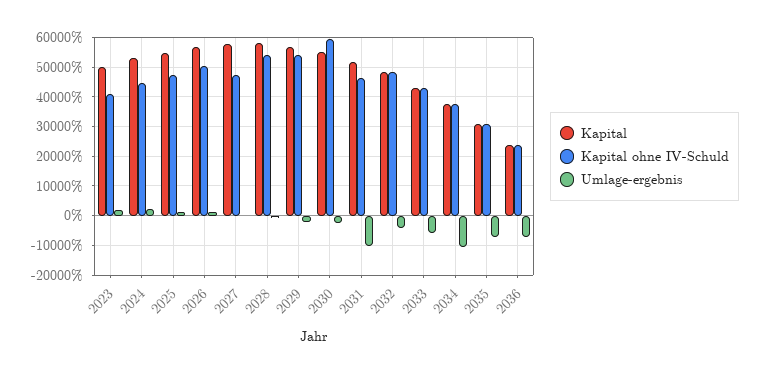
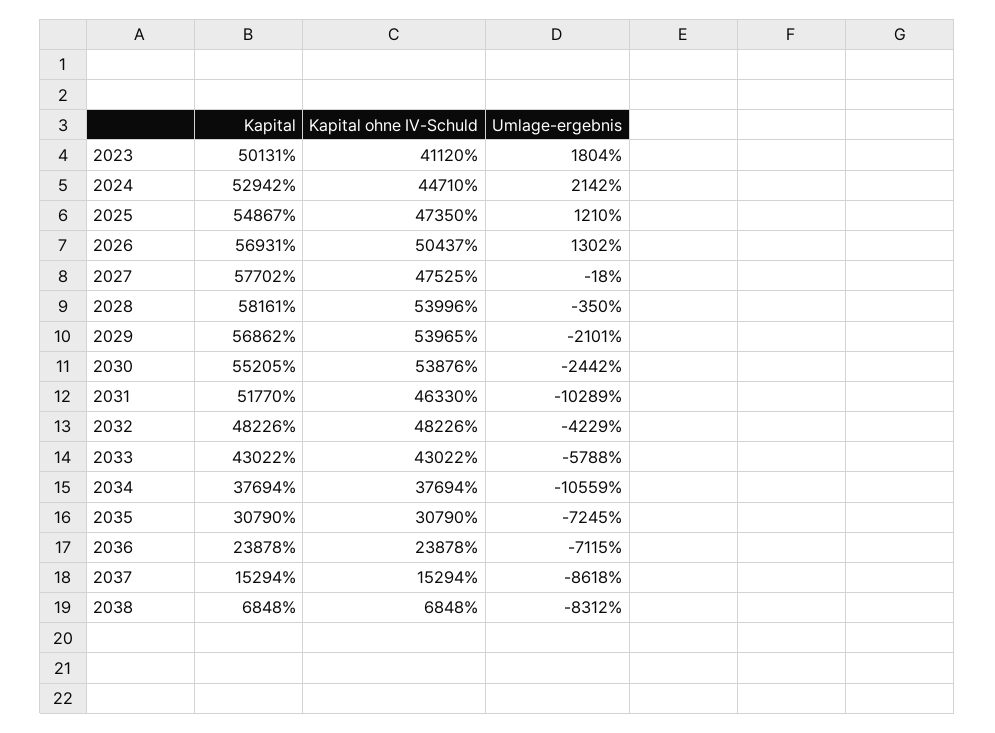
Kapital ohne IV-Schuld, 2030: 60000 -> 53876
Kapital, 2037: none -> 15294
Kapital ohne IV-Schuld, 2037: none -> 15294
Umlage-ergebnis, 2037: none -> -8618
Kapital, 2038: none -> 6848
Kapital ohne IV-Schuld, 2038: none -> 6848
Umlage-ergebnis, 2038: none -> -8312

